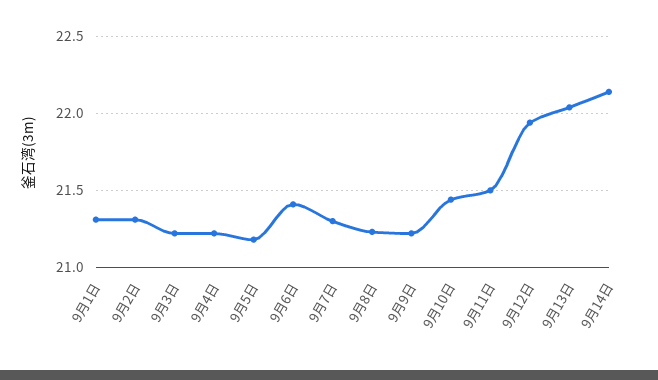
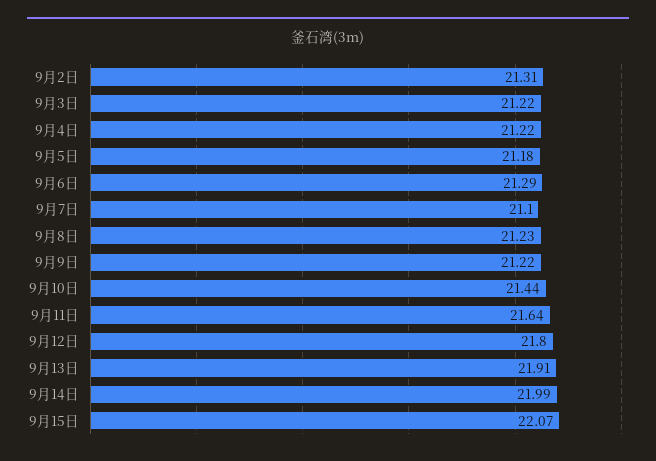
9月1日: 21.3 -> none
9月6日: 21.4 -> 21.29
9月7日: 21.3 -> 21.1
9月11日: 21.5 -> 21.64
9月12日: 21.95 -> 21.8
9月13日: 22.05 -> 21.91
9月14日: 22.15 -> 21.99
9月15日: none -> 22.07

